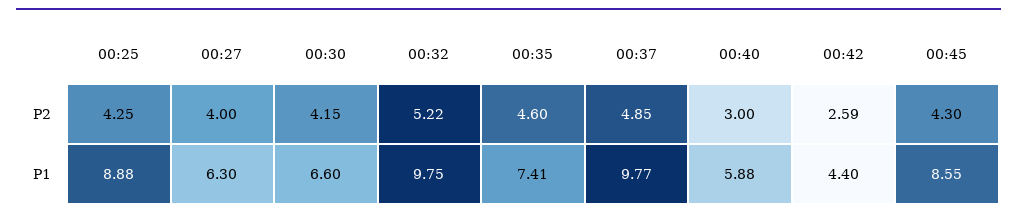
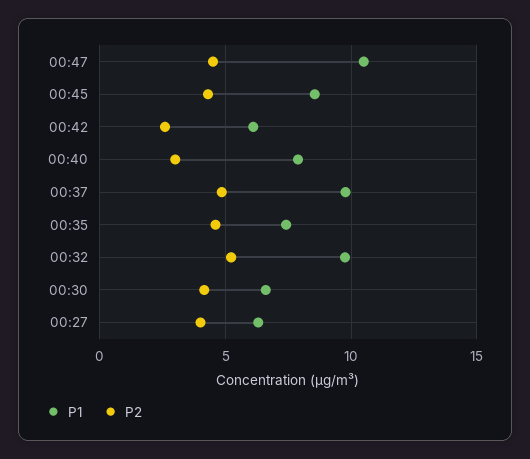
P2, 00:25: 4.25 -> none
P1, 00:25: 8.88 -> none
P1, 00:40: 5.88 -> 8
P1, 00:42: 4.4 -> 6
P1, 00:47: none -> 10.5
P2, 00:47: none -> 4.5

